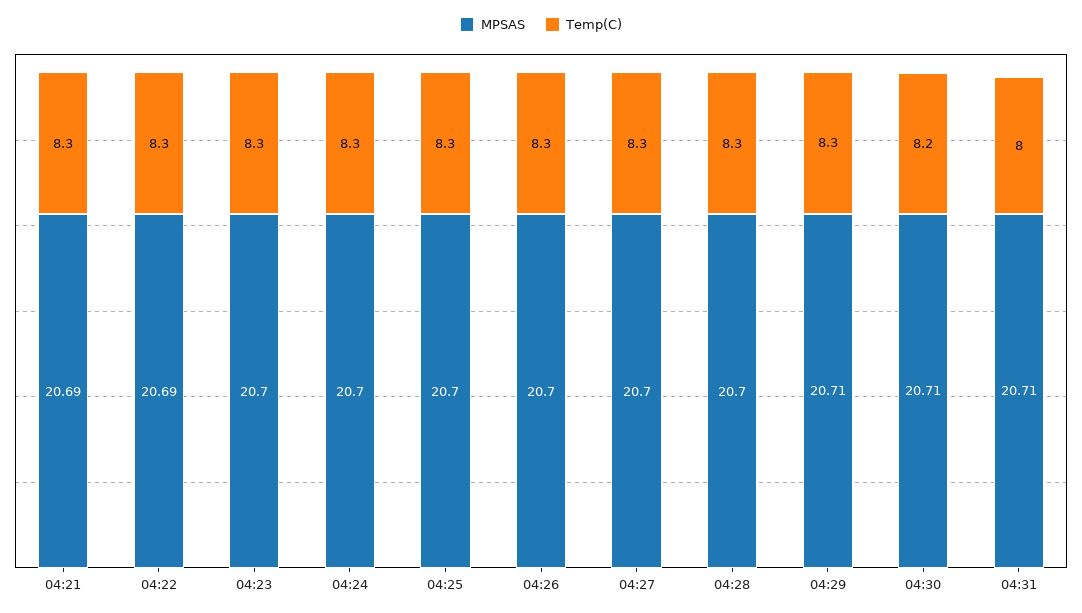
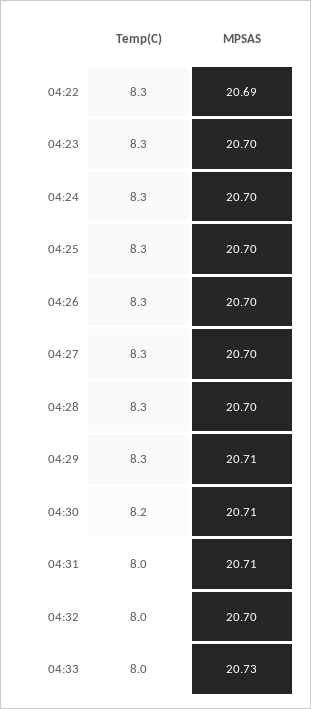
MPSAS, 04:21: 20.69 -> none
Temp(C), 04:21: 8.3 -> none
Temp(C), 04:32: none -> 8
MPSAS, 04:32: none -> 20.7
Temp(C), 04:33: none -> 8
MPSAS, 04:33: none -> 20.73

